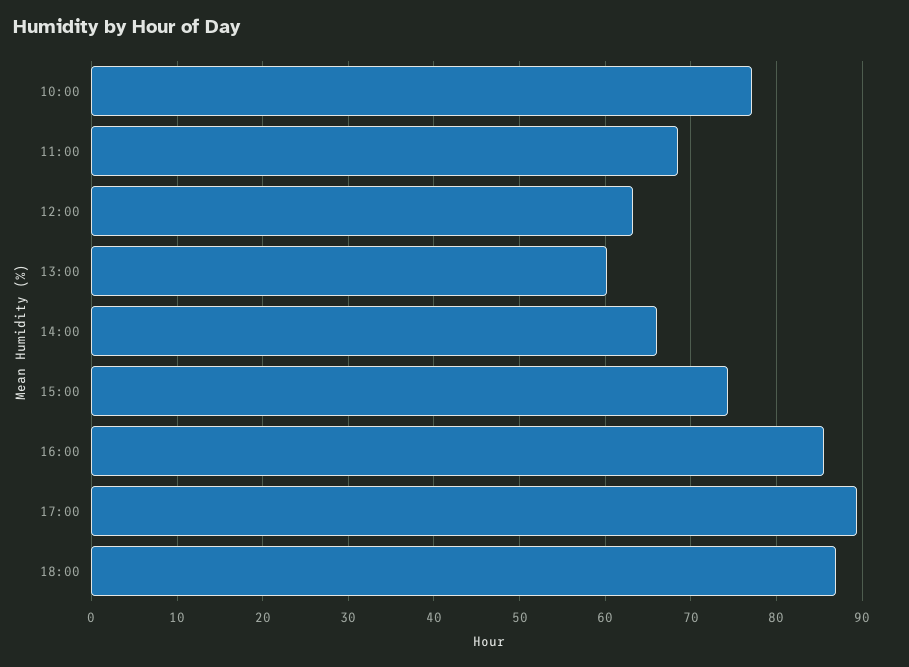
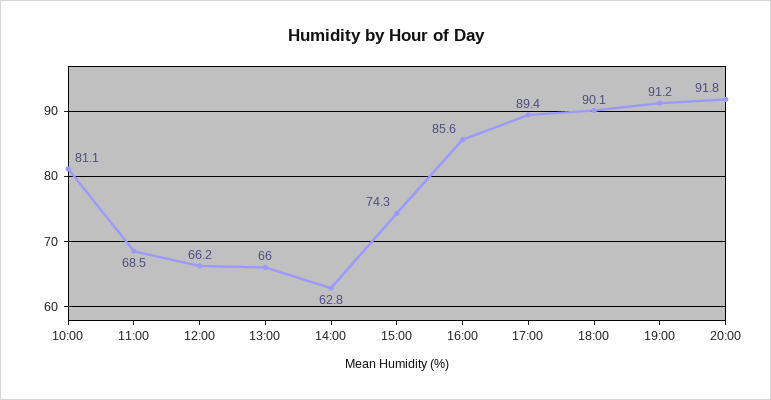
10:00: 77 -> 81.1
12:00: 63 -> 66.2
13:00: 60 -> 66
14:00: 66 -> 62.8
18:00: 87 -> 90.1
19:00: none -> 91.2
20:00: none -> 91.8

